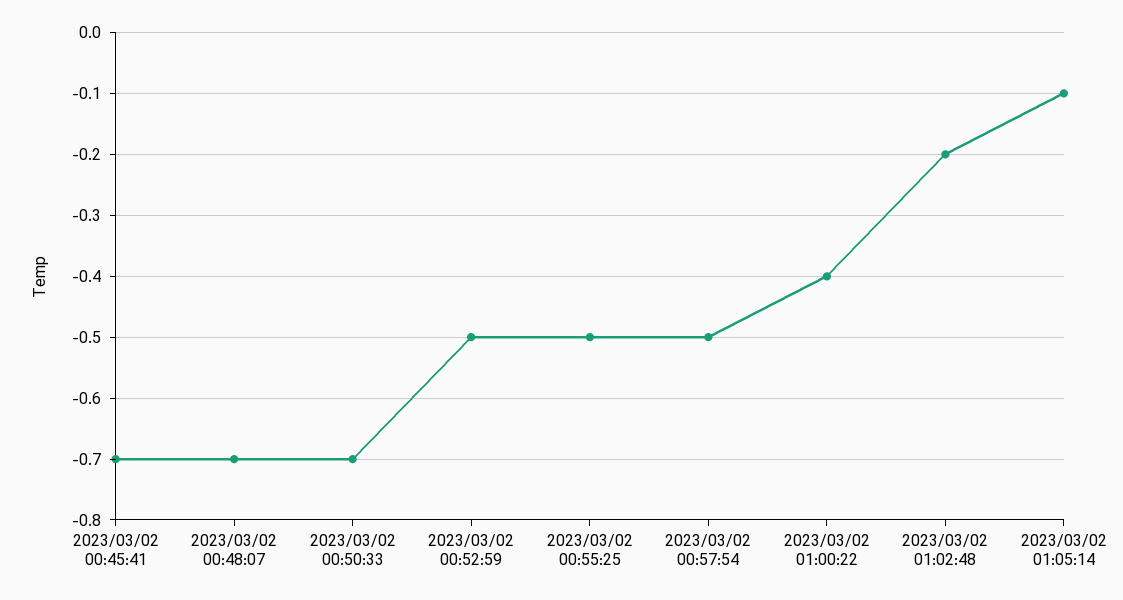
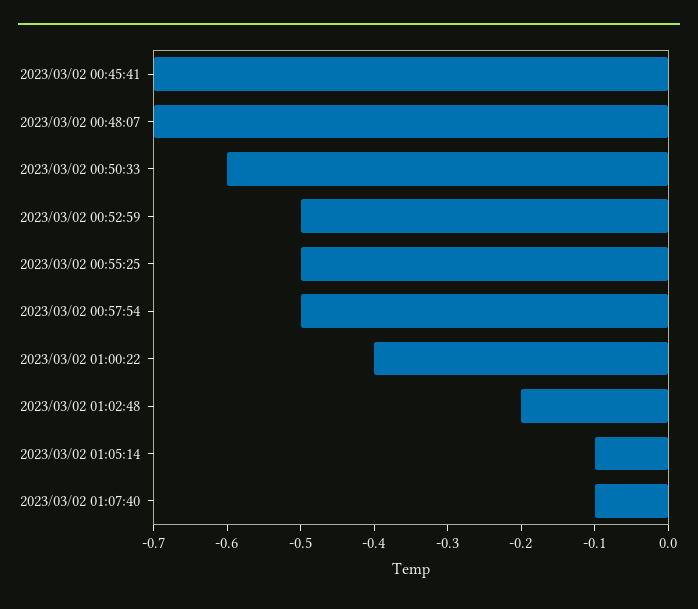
2023/03/02 00:50:33: -0.7 -> -0.6
2023/03/02 01:07:40: none -> -0.1

